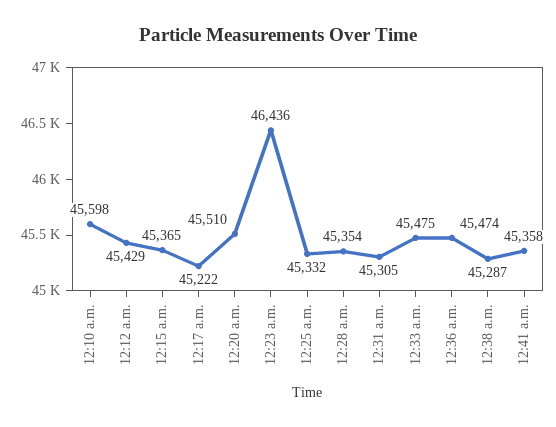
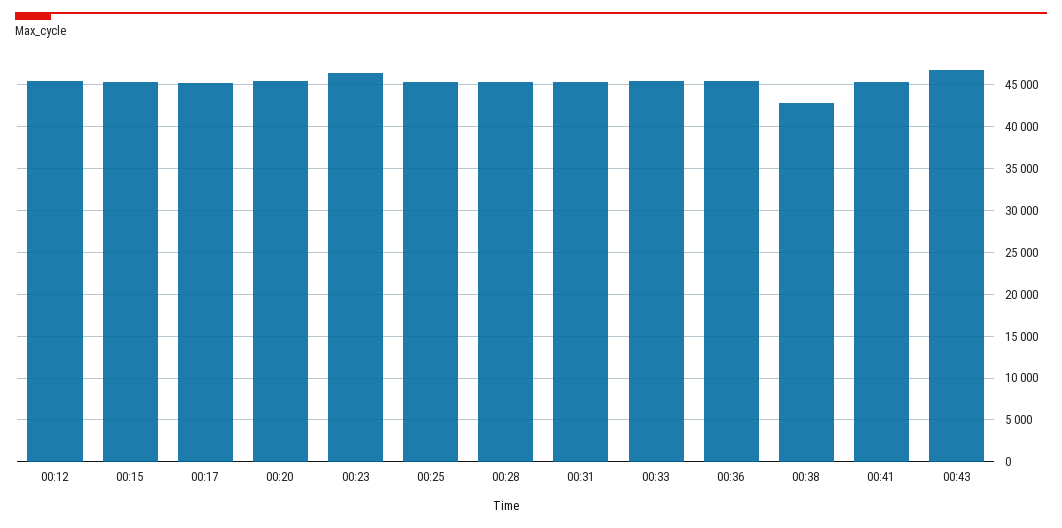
12:10 a.m.: 45598 -> none
12:38 a.m.: 45287 -> 43000
00:43: none -> 47000

